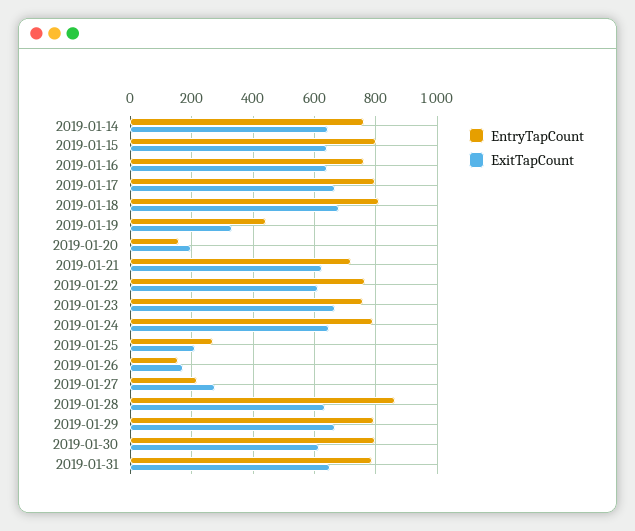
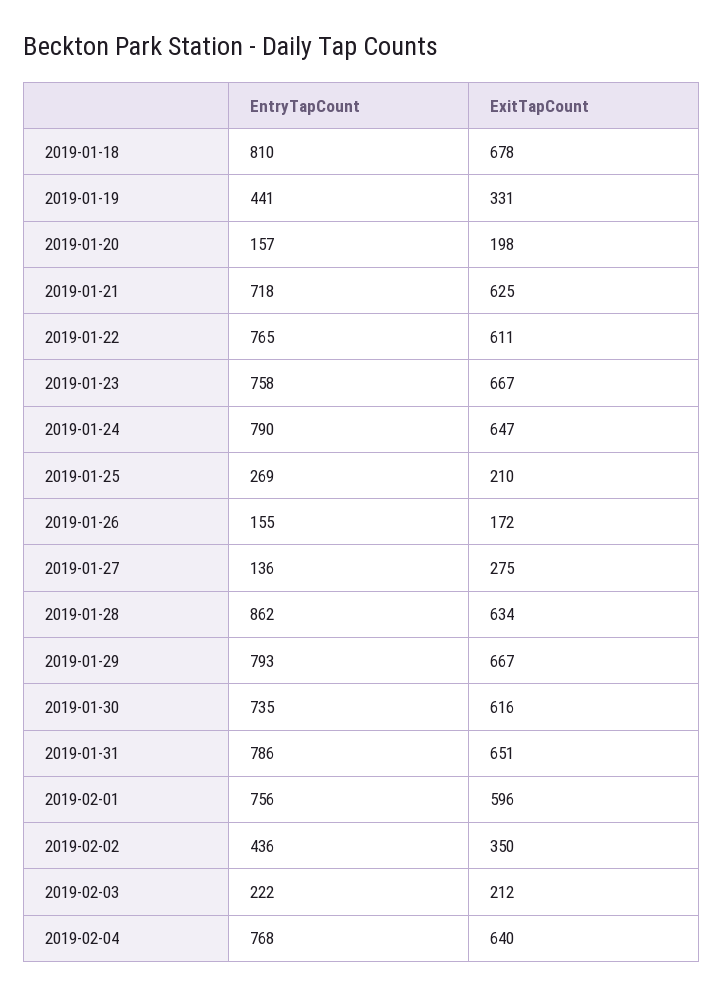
EntryTapCount, 2019-01-14: 760 -> none
ExitTapCount, 2019-01-14: 640 -> none
EntryTapCount, 2019-01-15: 800 -> none
ExitTapCount, 2019-01-15: 640 -> none
EntryTapCount, 2019-01-16: 760 -> none
ExitTapCount, 2019-01-16: 640 -> none
EntryTapCount, 2019-01-17: 800 -> none
ExitTapCount, 2019-01-17: 660 -> none
EntryTapCount, 2019-01-27: 220 -> 136
EntryTapCount, 2019-01-30: 800 -> 735
EntryTapCount, 2019-02-01: none -> 756
ExitTapCount, 2019-02-01: none -> 596
EntryTapCount, 2019-02-02: none -> 436
ExitTapCount, 2019-02-02: none -> 350
EntryTapCount, 2019-02-03: none -> 222
ExitTapCount, 2019-02-03: none -> 212
EntryTapCount, 2019-02-04: none -> 768
ExitTapCount, 2019-02-04: none -> 640

